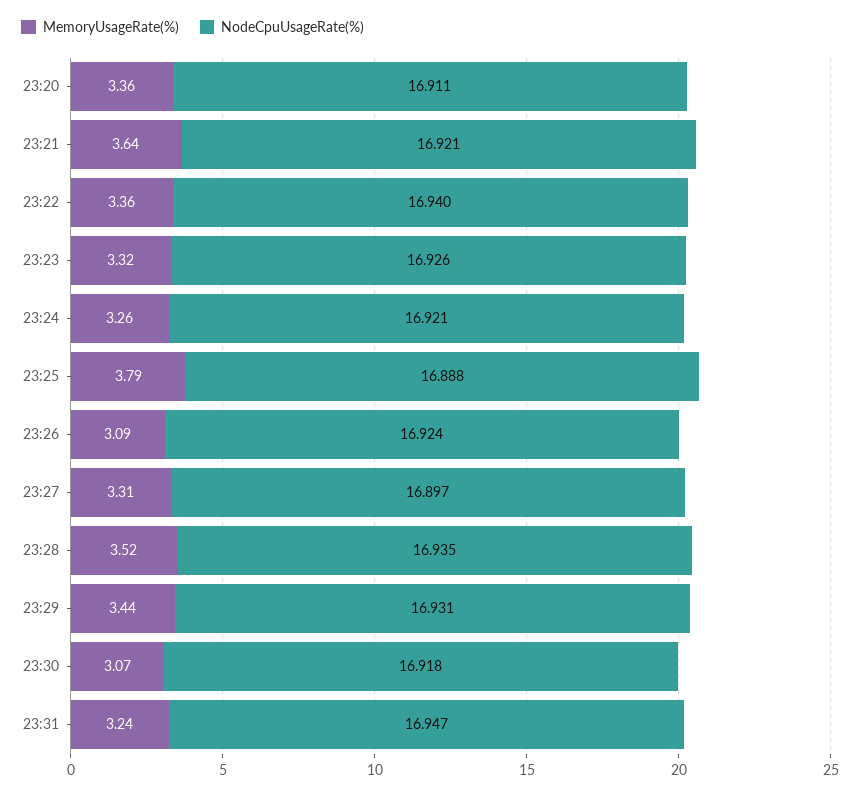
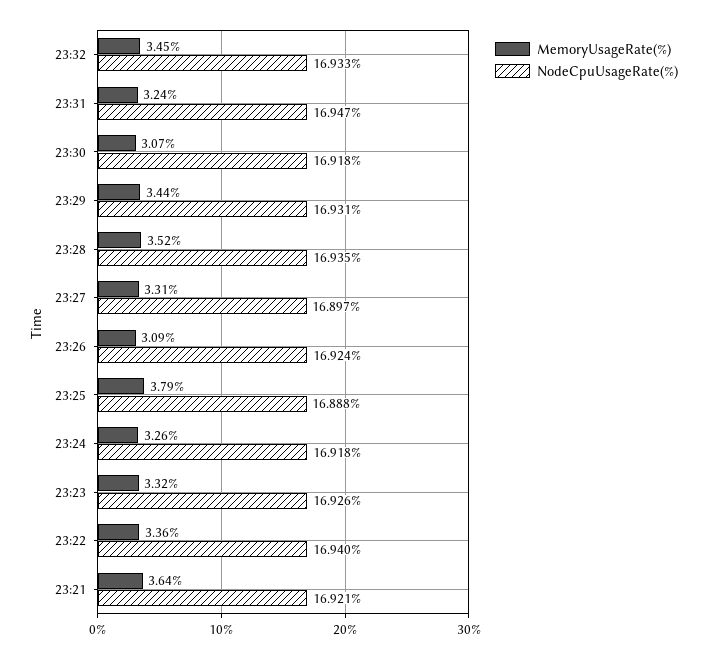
MemoryUsageRate(%), 23:20: 3.36 -> none
NodeCpuUsageRate(%), 23:20: 16.911 -> none
NodeCpuUsageRate(%), 23:24: 16.921 -> 16.918
MemoryUsageRate(%), 23:32: none -> 3.45
NodeCpuUsageRate(%), 23:32: none -> 16.933

